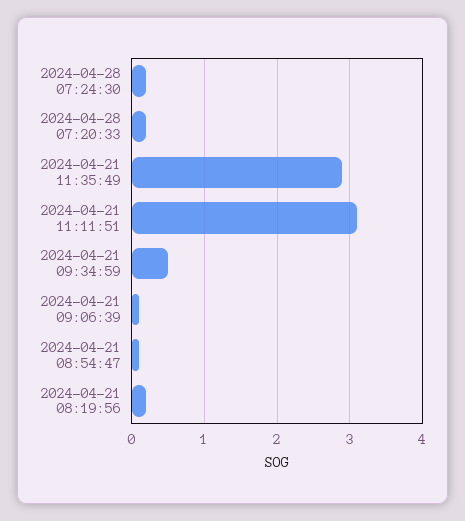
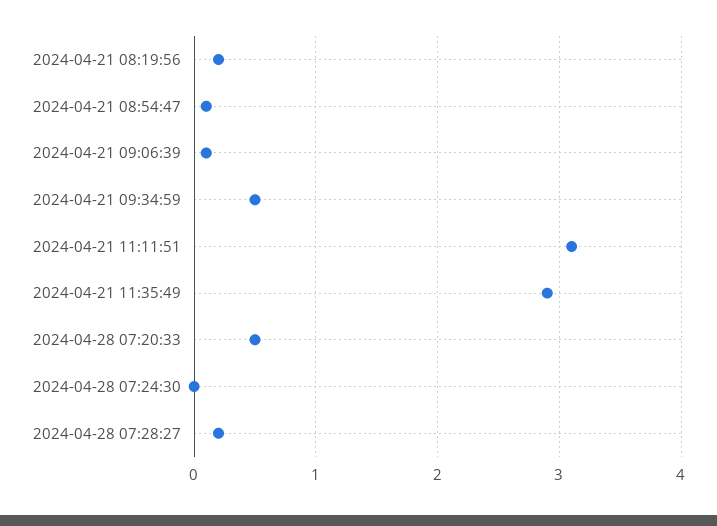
2024-04-28 07:24:30: 0.2 -> 0
2024-04-28 07:20:33: 0.2 -> 0.5
2024-04-28 07:28:27: none -> 0.2

